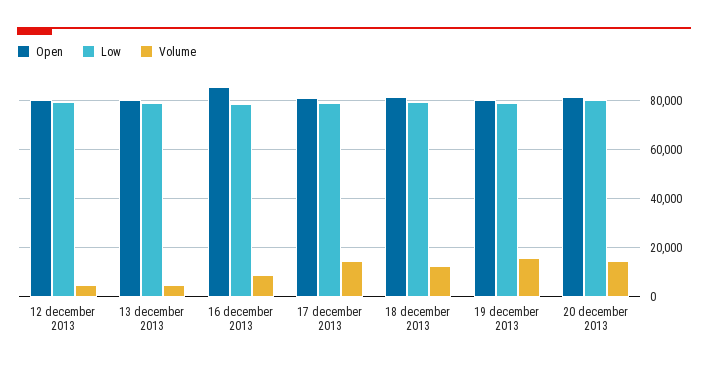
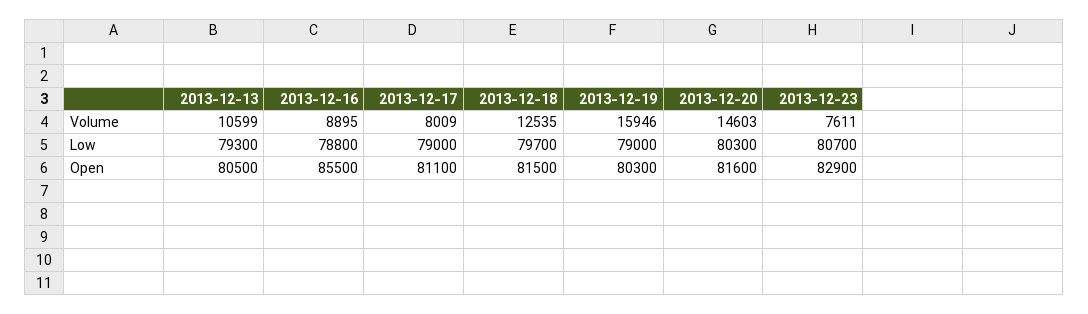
Open, 12 december 2013: 80000 -> none
Low, 12 december 2013: 80000 -> none
Volume, 12 december 2013: 5000 -> none
Volume, 13 december 2013: 5000 -> 10599
Volume, 17 december 2013: 15000 -> 8009
Volume, 2013-12-23: none -> 7611
Low, 2013-12-23: none -> 80700
Open, 2013-12-23: none -> 82900

